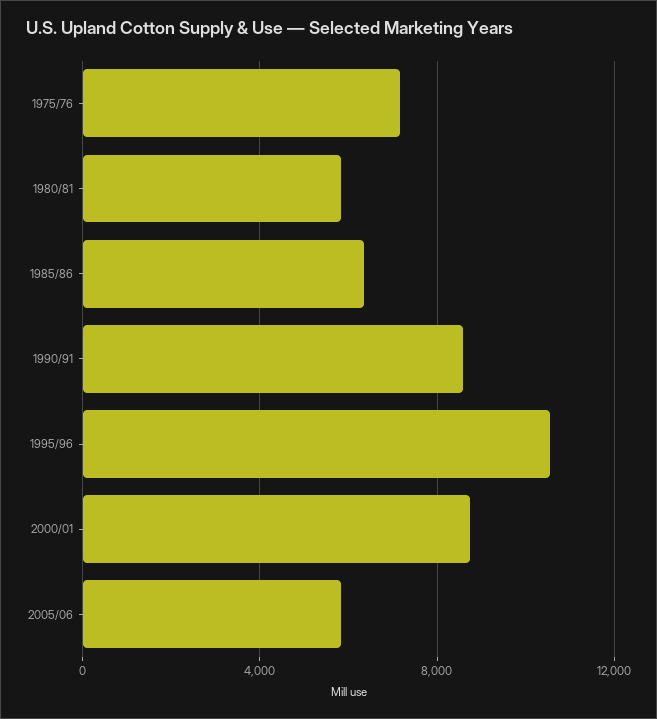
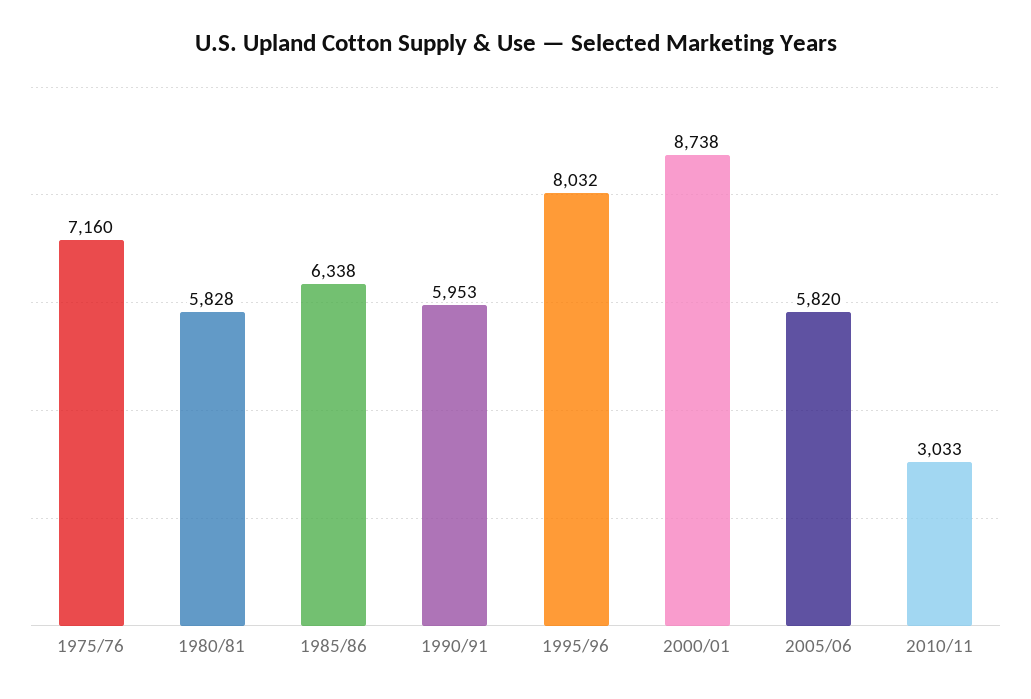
1990/91: 8500 -> 5953
1995/96: 10500 -> 8032
2010/11: none -> 3033

